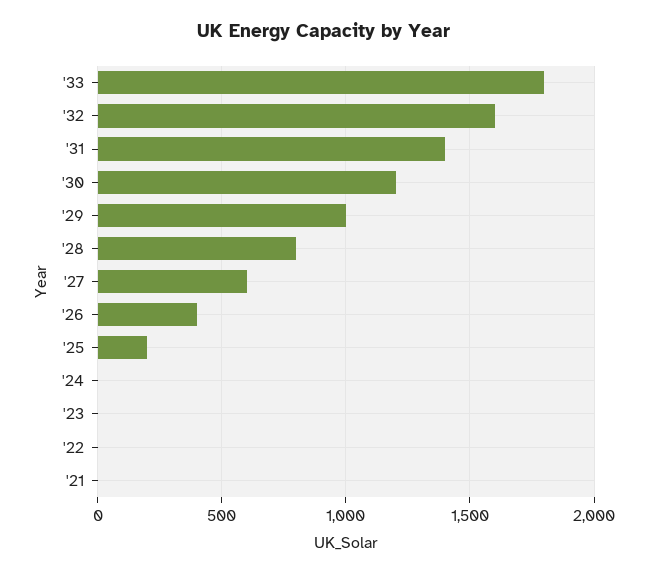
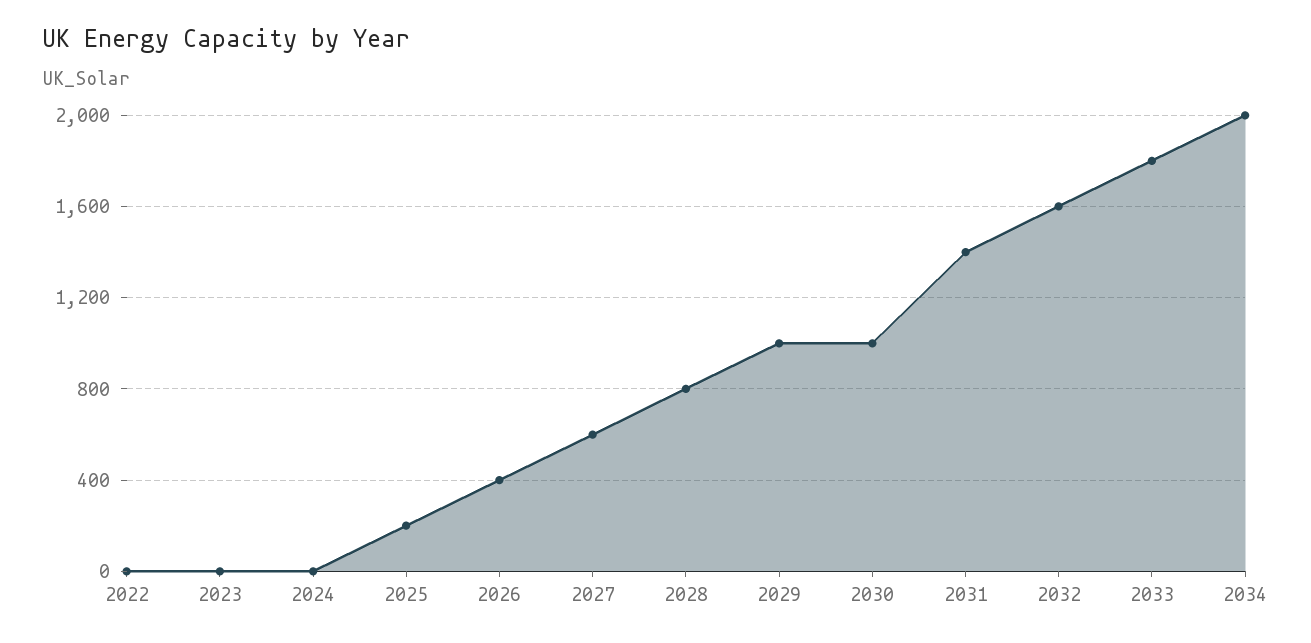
'30: 1200 -> 1000
'21: 0 -> none
2034: none -> 2000

